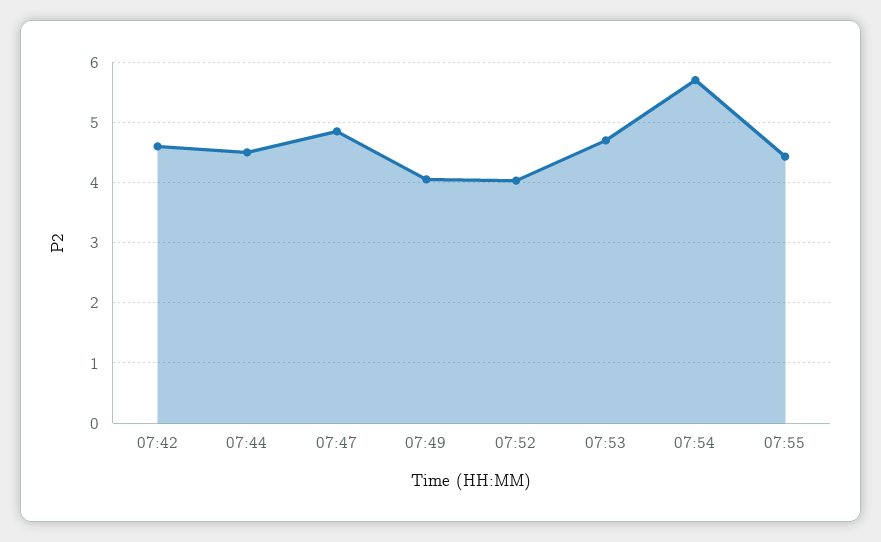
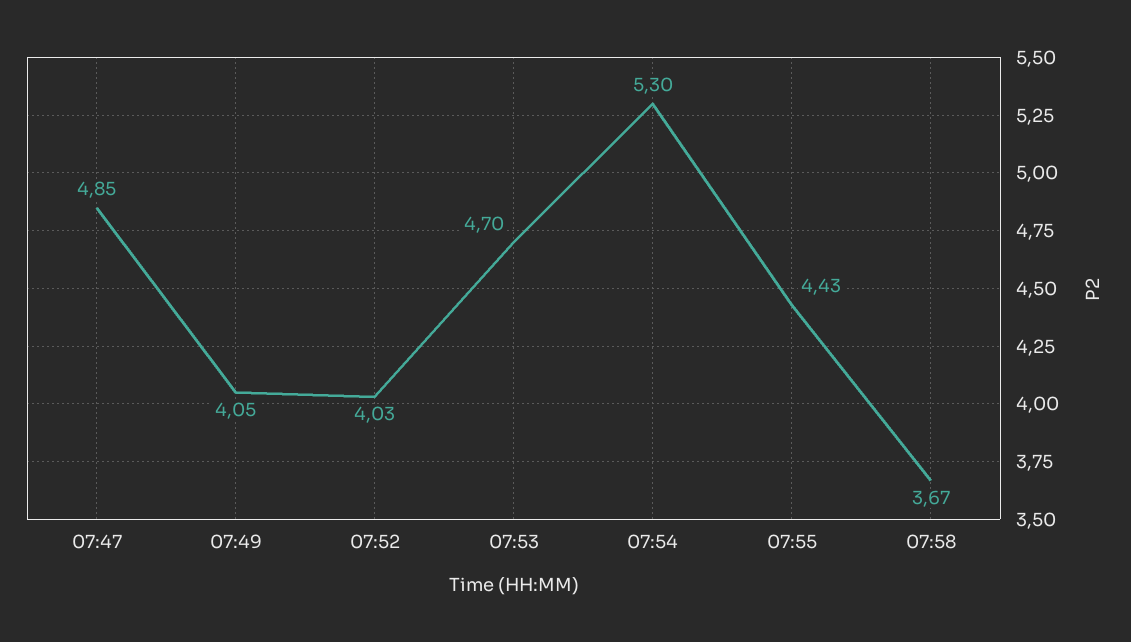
07:42: 4.6 -> none
07:44: 4.5 -> none
07:54: 5.7 -> 5.3
07:58: none -> 3.67

